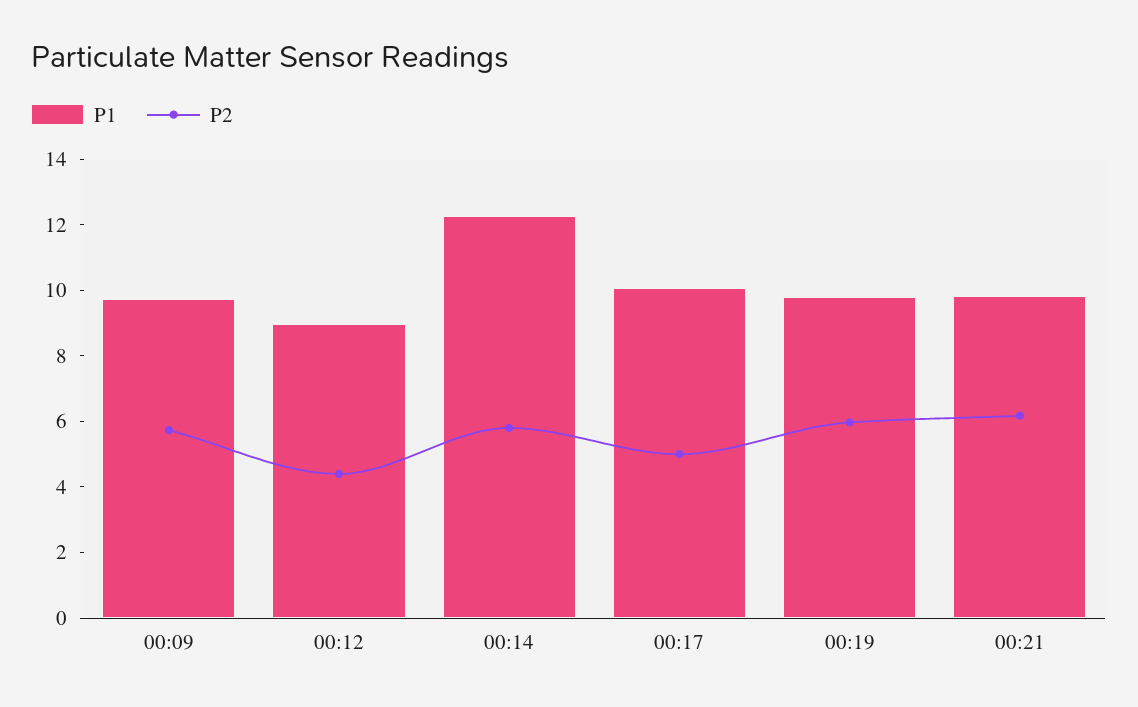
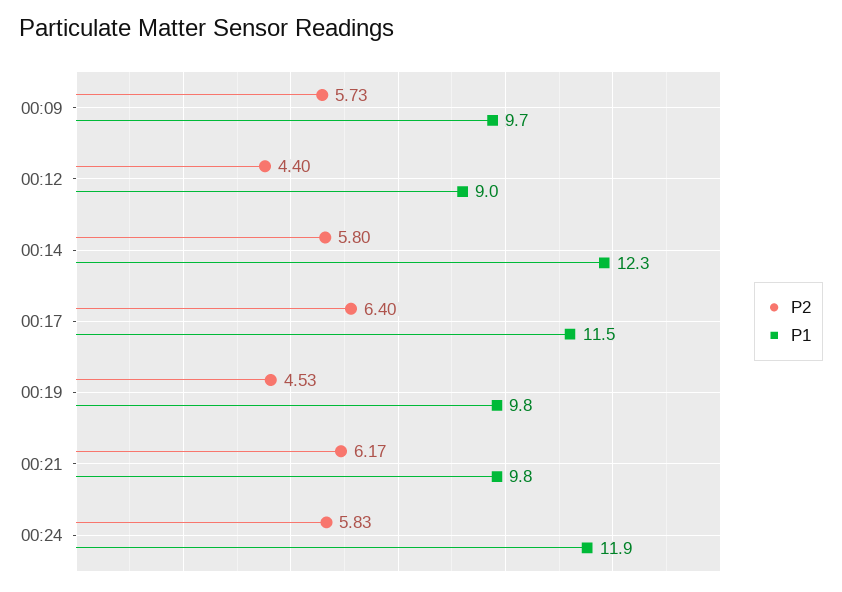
P1, 00:17: 10 -> 11.5
P2, 00:17: 5 -> 6.4
P2, 00:19: 6 -> 4.53
P2, 00:24: none -> 5.83
P1, 00:24: none -> 11.9

